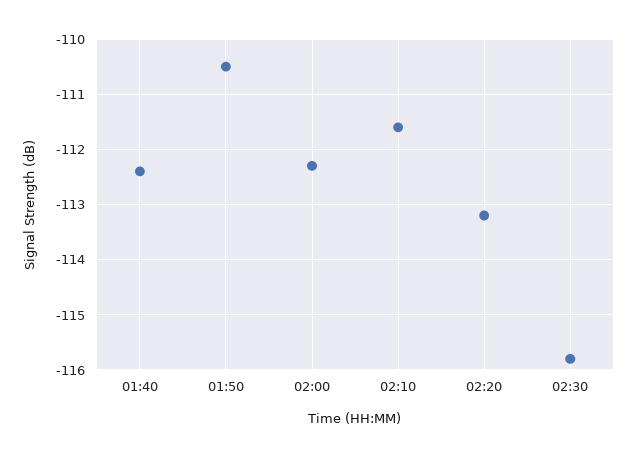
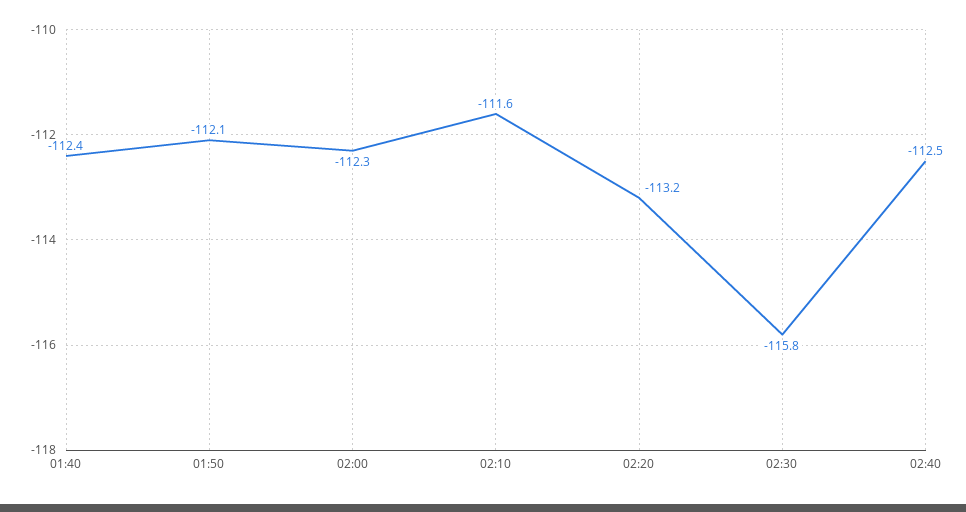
01:50: -110.5 -> -112.1
02:40: none -> -112.5

